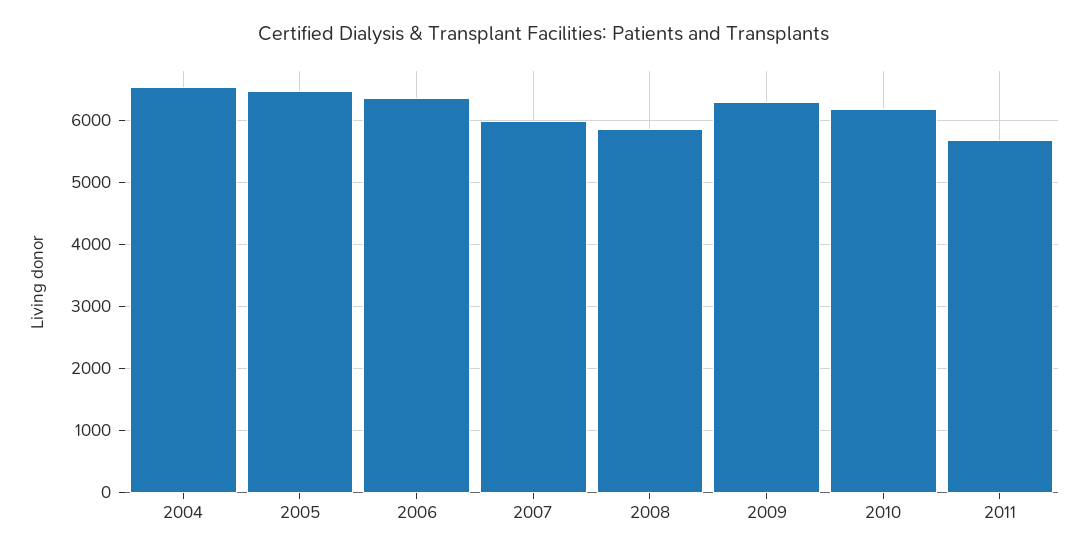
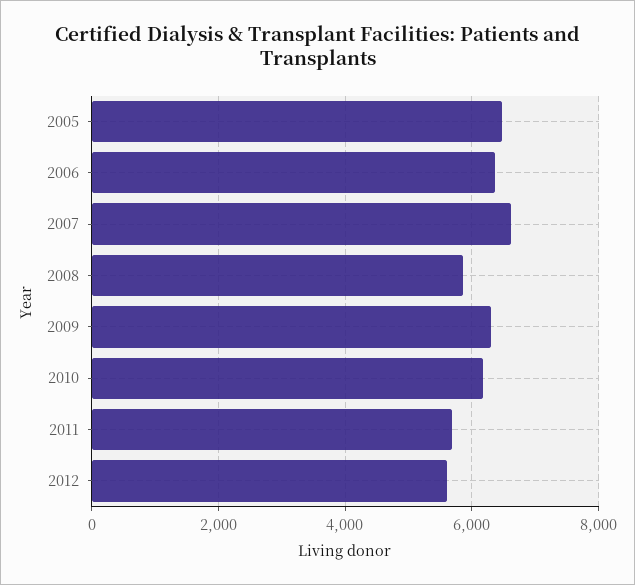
2004: 6500 -> none
2007: 6000 -> 6600
2012: none -> 5600

